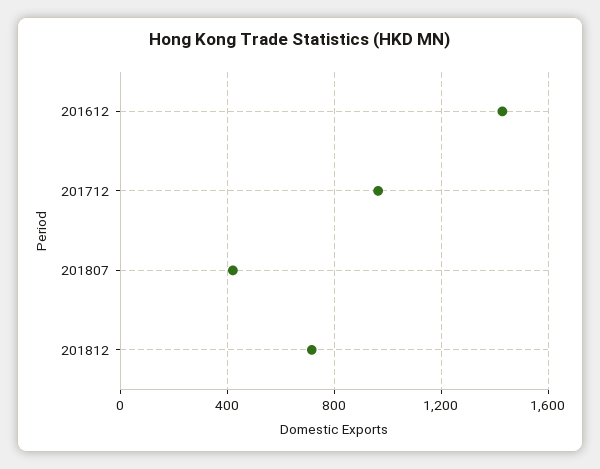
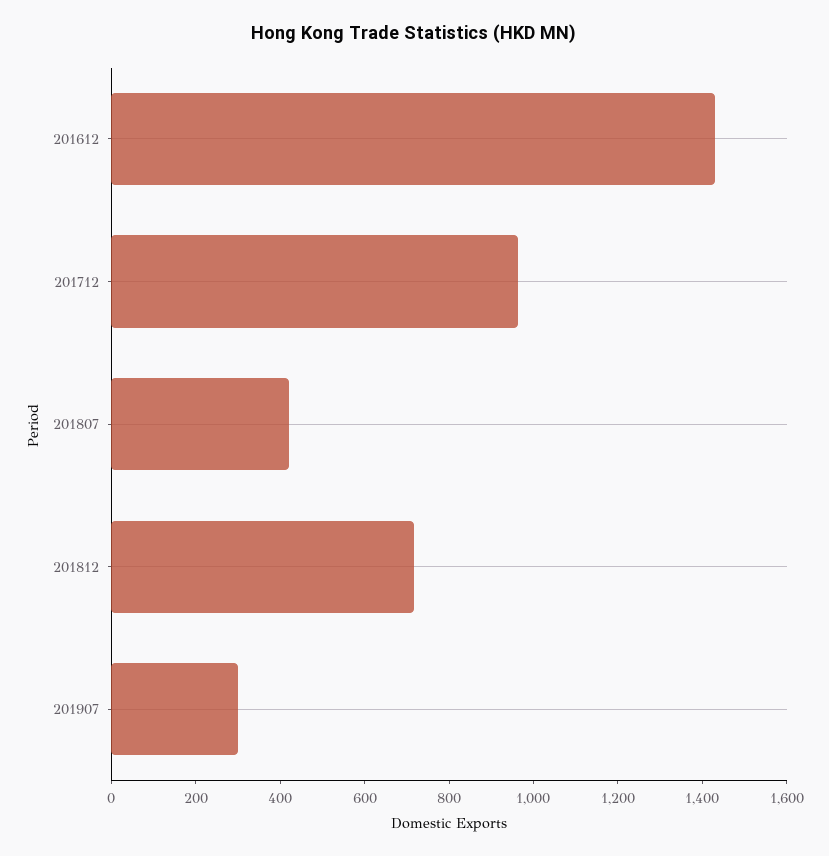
201907: none -> 300

